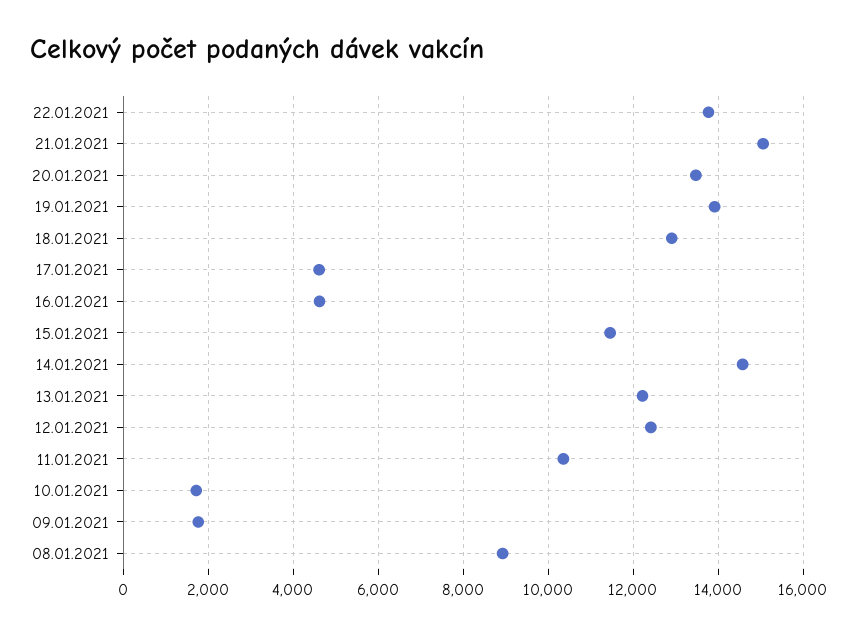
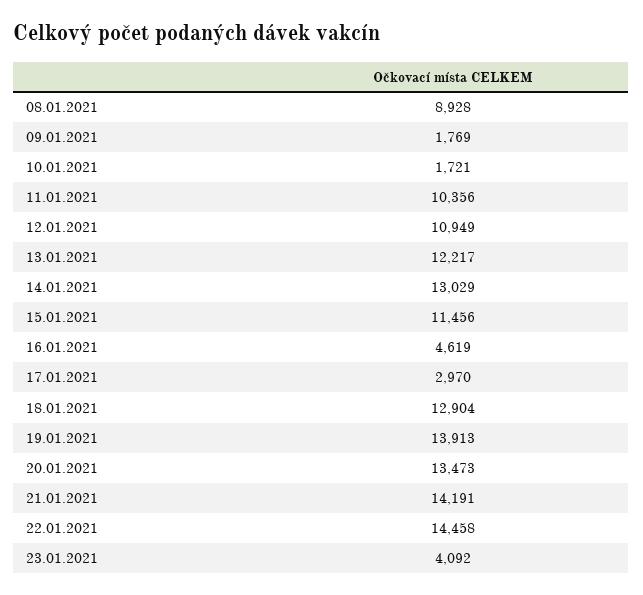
22.01.2021: 13800 -> 14458
21.01.2021: 15000 -> 14191
17.01.2021: 4600 -> 2970
14.01.2021: 14600 -> 13029
12.01.2021: 12400 -> 10949
23.01.2021: none -> 4092

